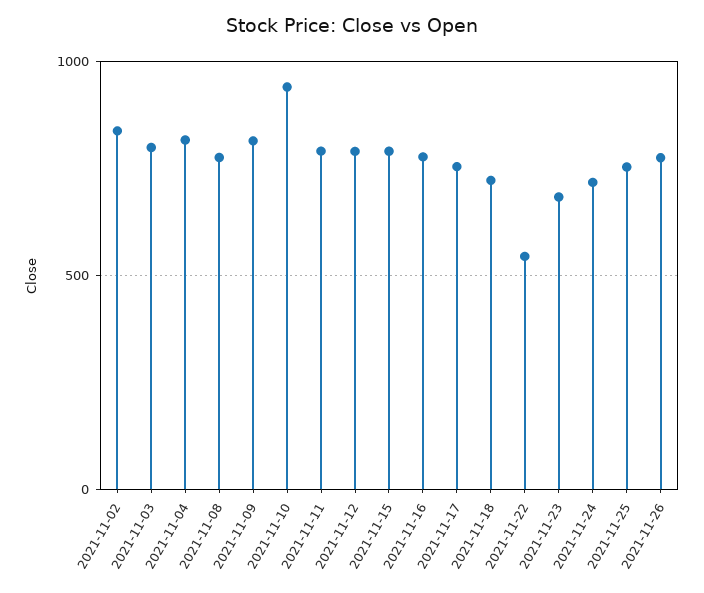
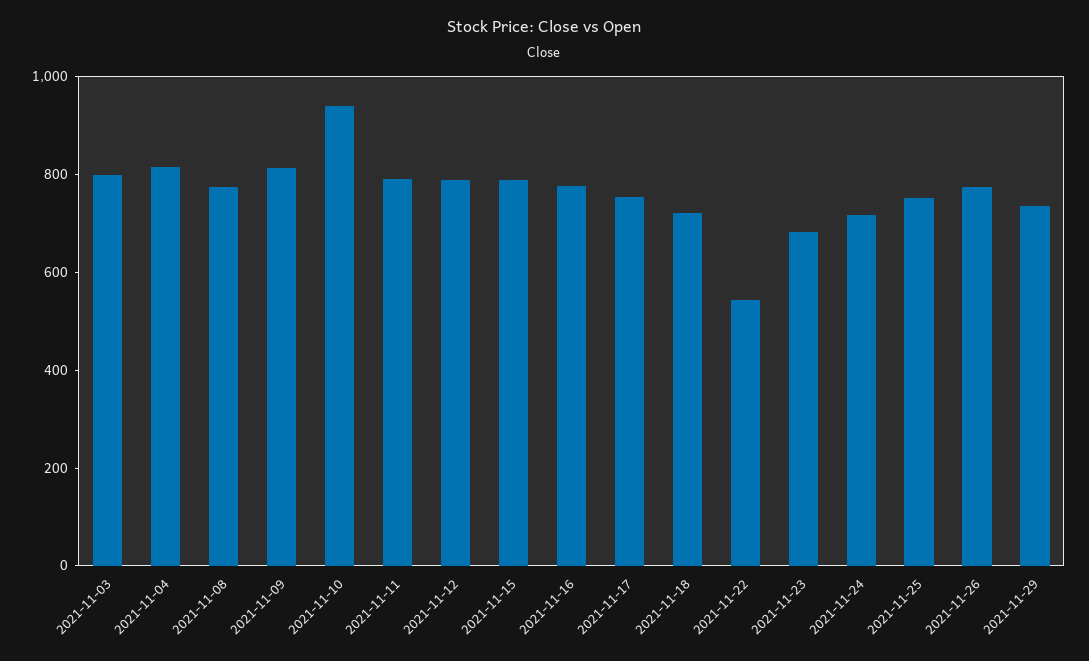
2021-11-02: 850 -> none
2021-11-29: none -> 750

